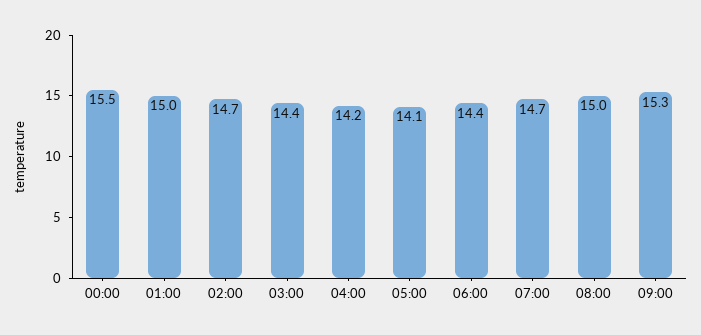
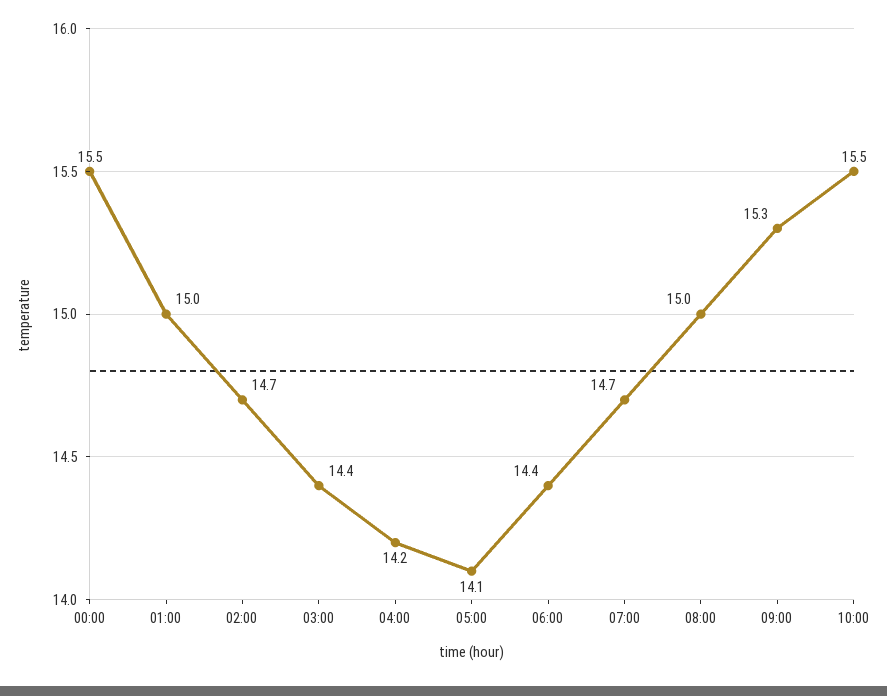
10:00: none -> 15.5

